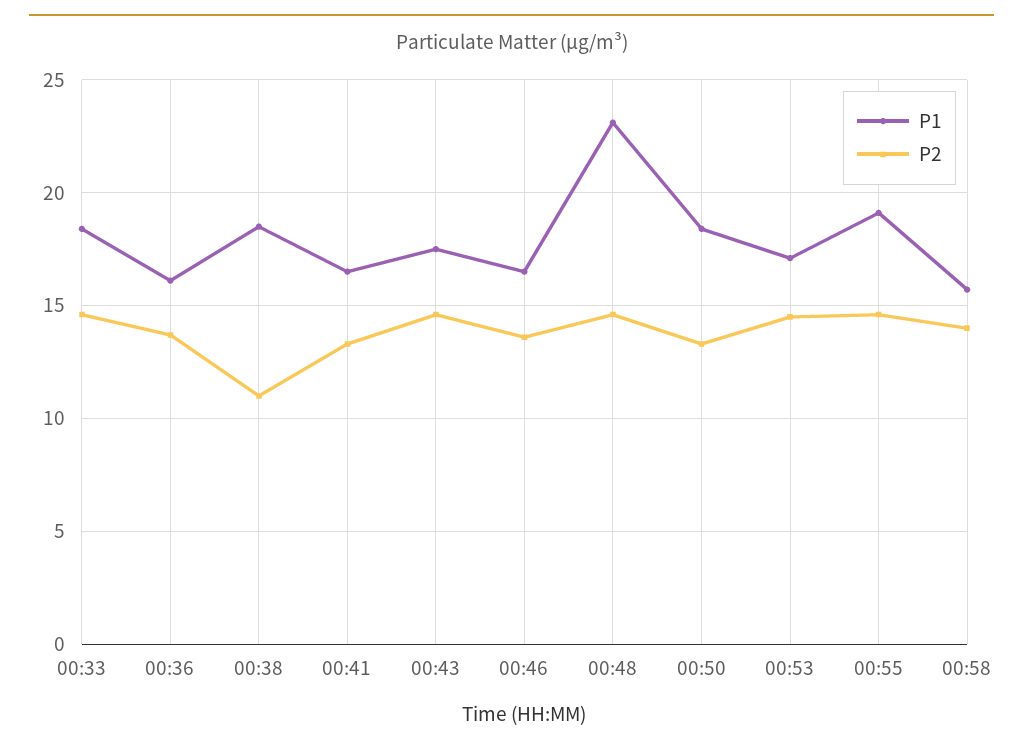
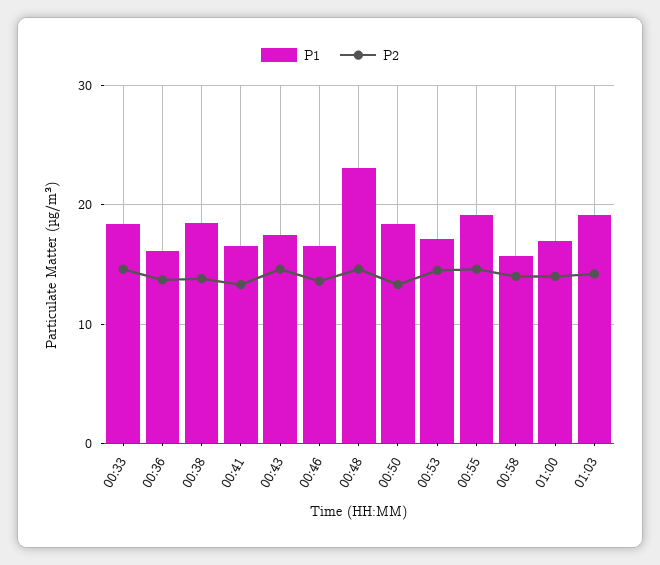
P2, 00:38: 11 -> 14
P1, 01:00: none -> 17
P2, 01:00: none -> 14
P1, 01:03: none -> 19
P2, 01:03: none -> 14

